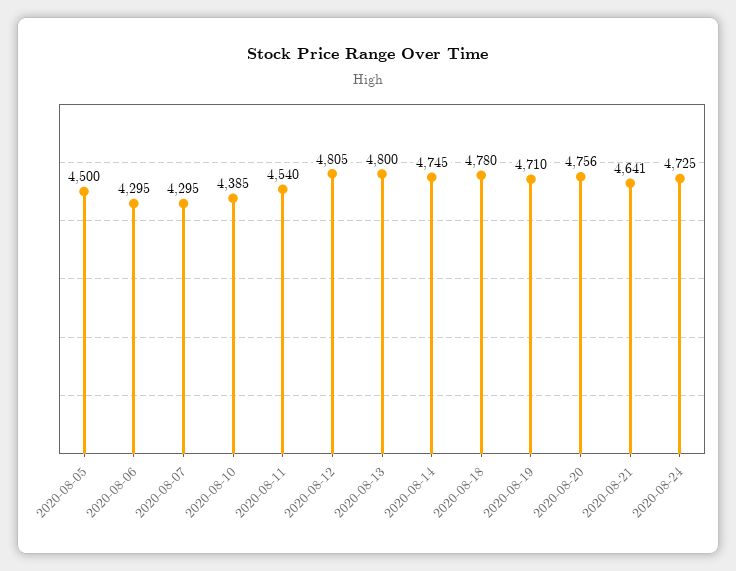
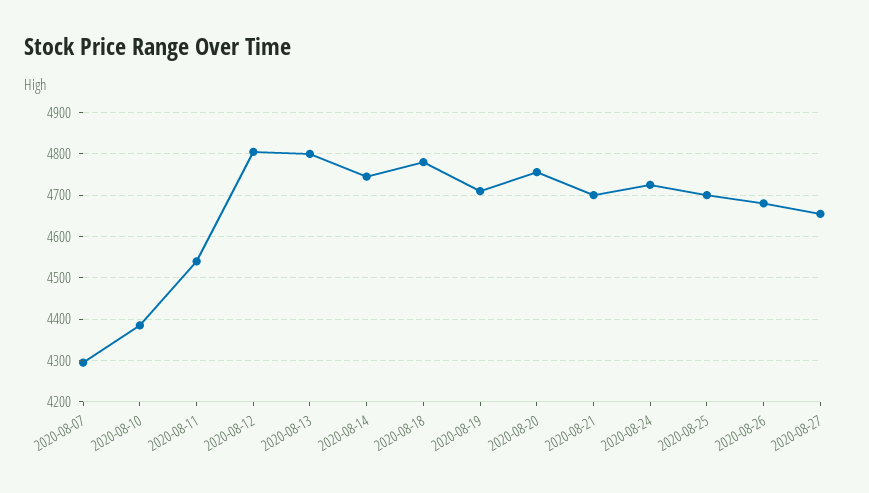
2020-08-05: 4500 -> none
2020-08-06: 4295 -> none
2020-08-21: 4641 -> 4700
2020-08-25: none -> 4700
2020-08-26: none -> 4680
2020-08-27: none -> 4660

